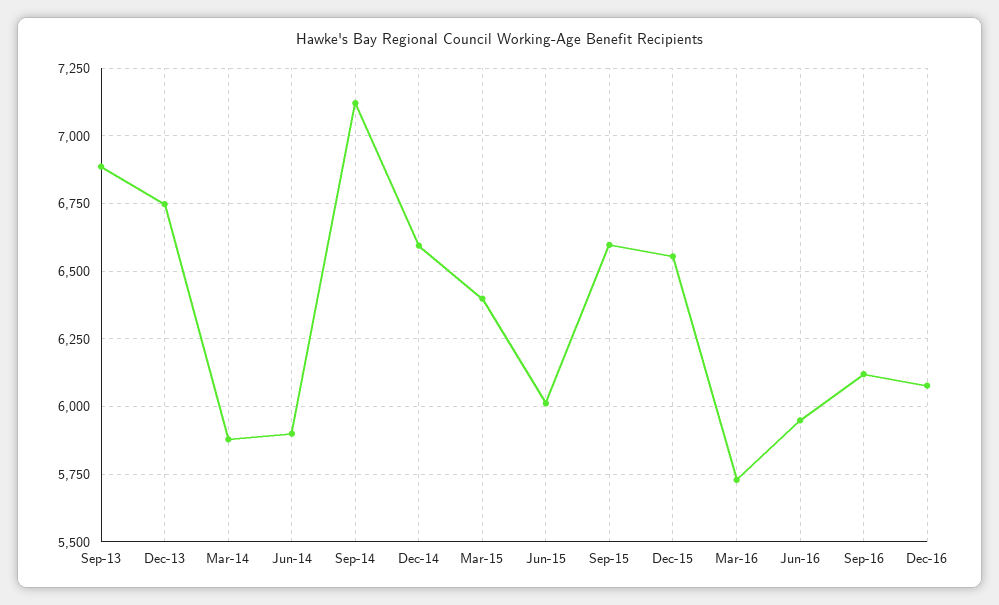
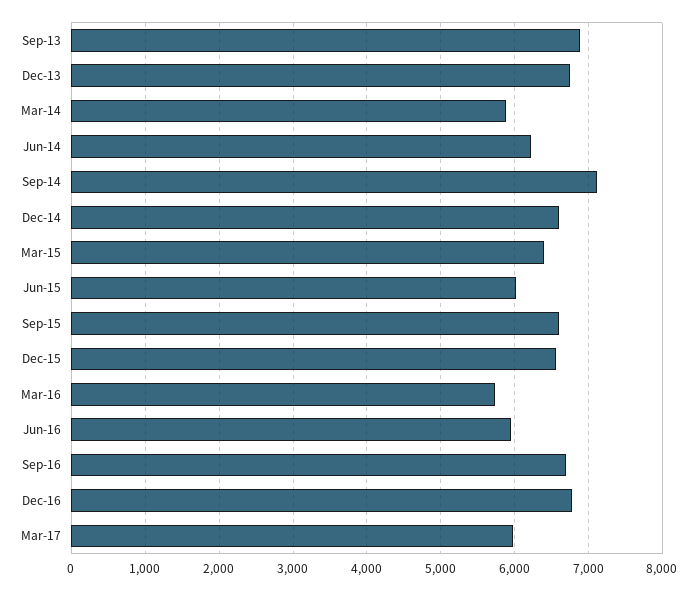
Jun-14: 5900 -> 6200
Sep-16: 6125 -> 6700
Dec-16: 6075 -> 6800
Mar-17: none -> 6000

